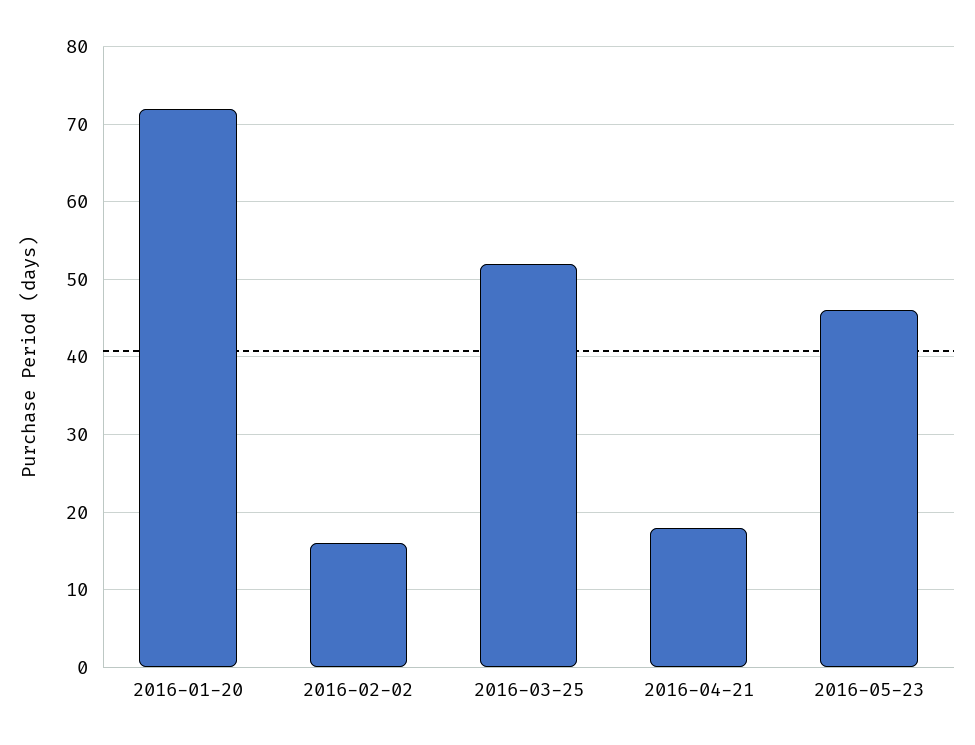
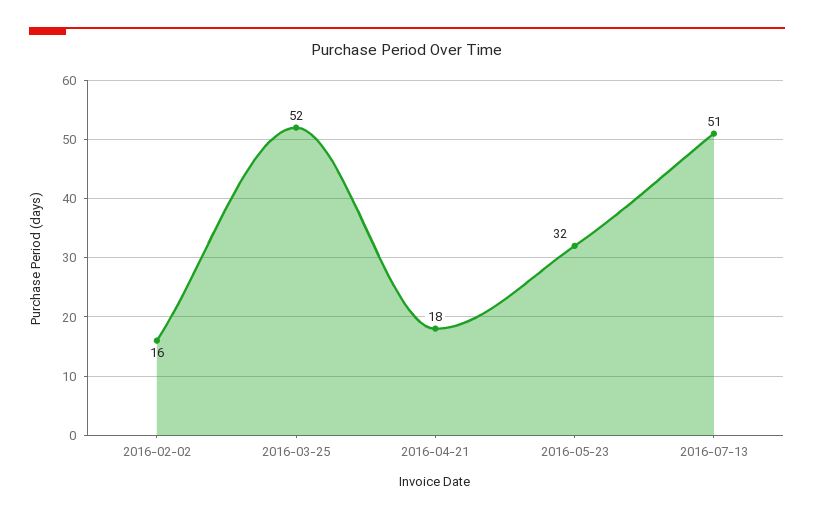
2016-01-20: 72 -> none
2016-05-23: 46 -> 32
2016-07-13: none -> 51

